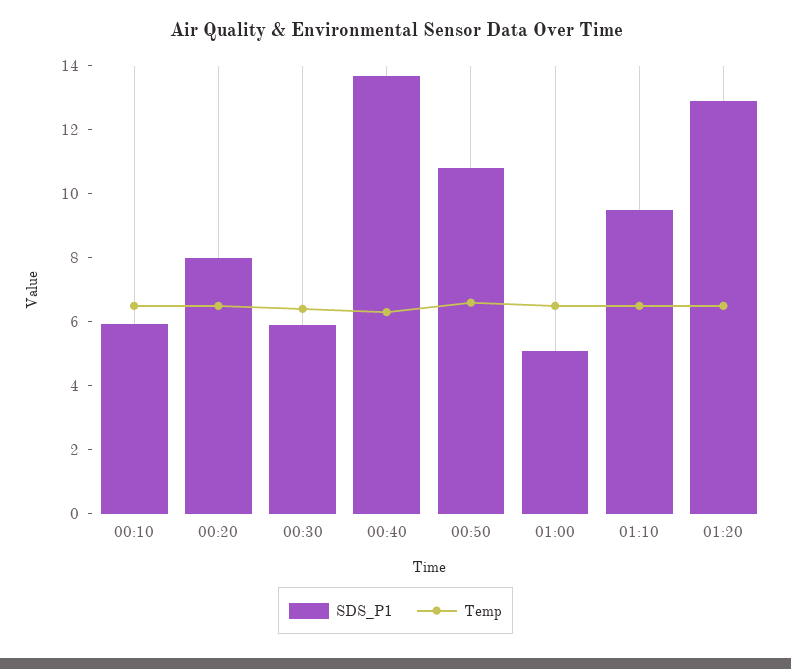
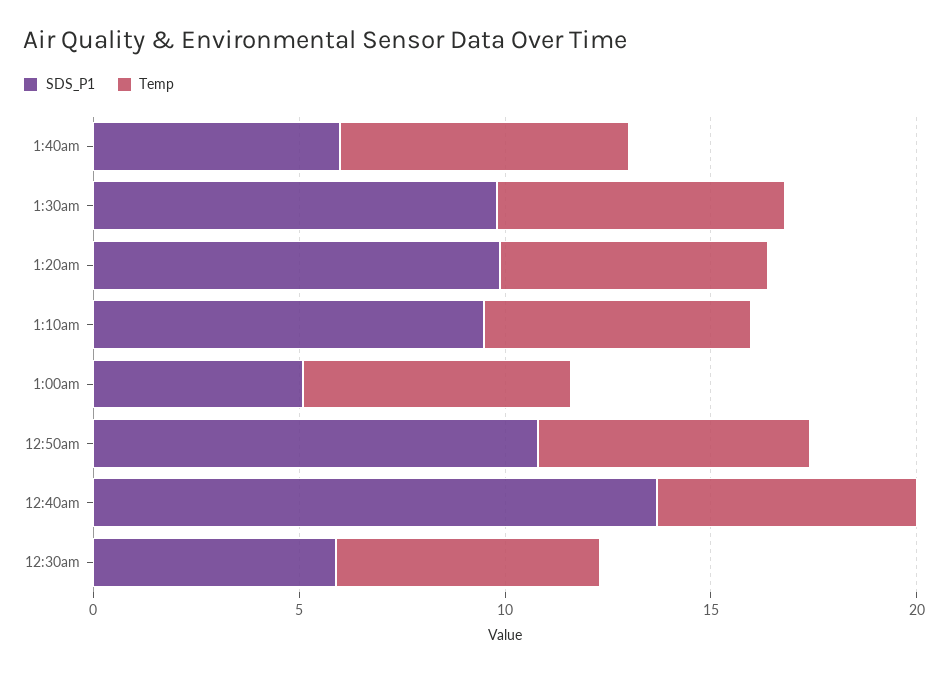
SDS_P1, 00:10: 6 -> none
Temp, 00:10: 6.5 -> none
SDS_P1, 00:20: 8 -> none
Temp, 00:20: 6.5 -> none
SDS_P1, 01:20: 13 -> 10
SDS_P1, 1:40am: none -> 6
Temp, 1:40am: none -> 7
SDS_P1, 1:30am: none -> 10
Temp, 1:30am: none -> 7

